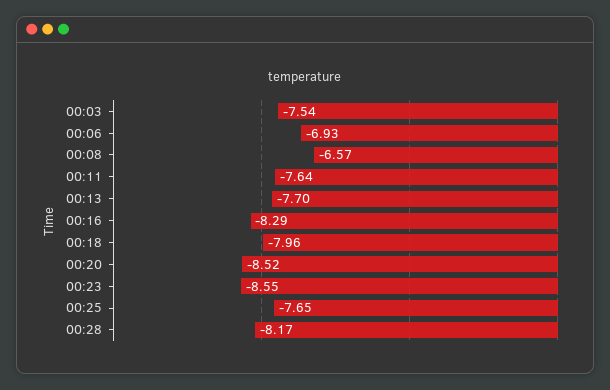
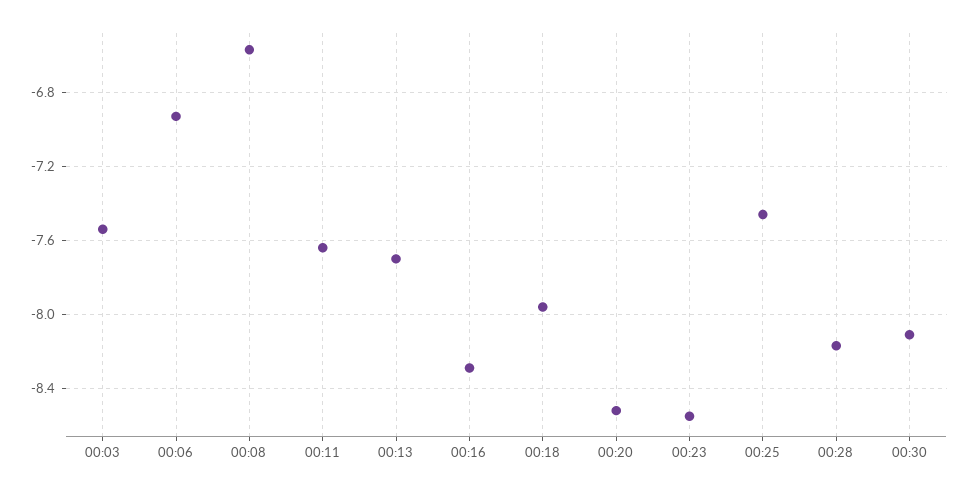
00:25: -7.65 -> -7.45
00:30: none -> -8.1

